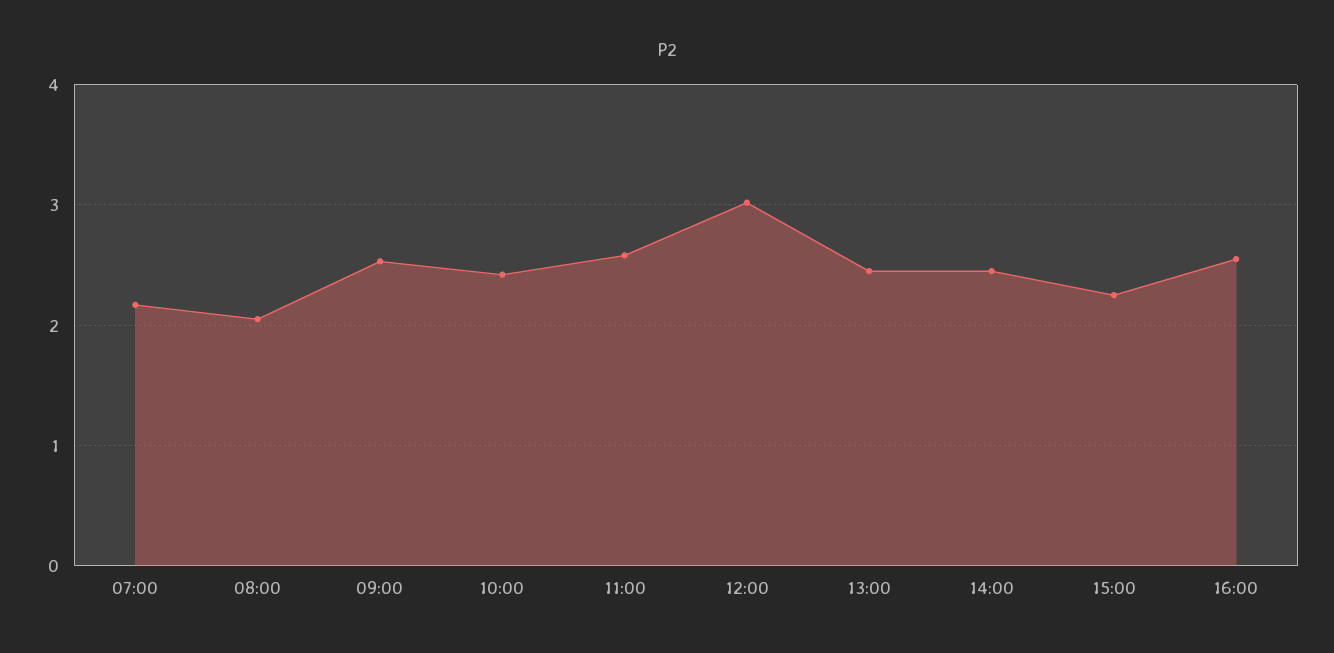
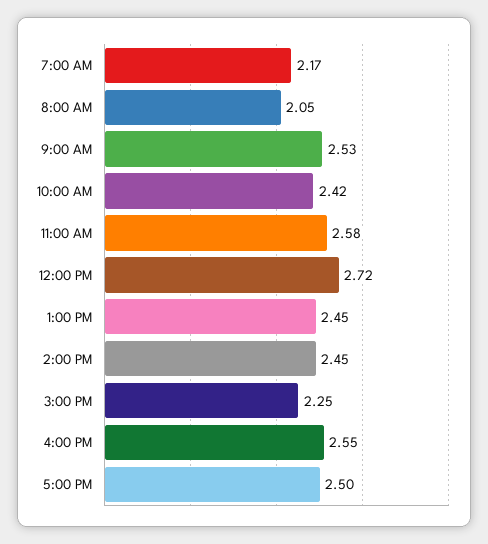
12:00: 3 -> 2.72
5:00 PM: none -> 2.5

